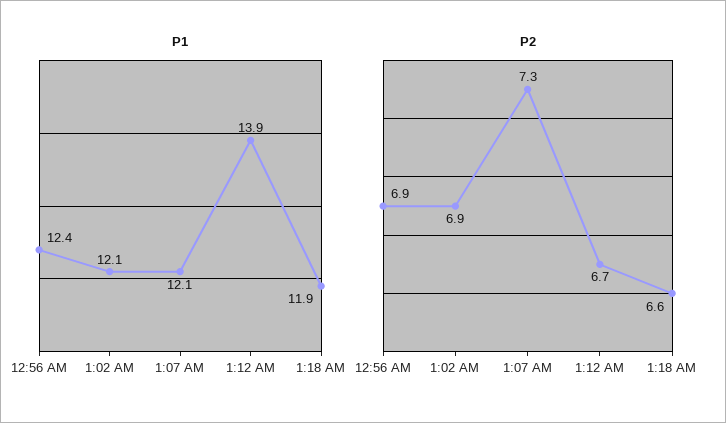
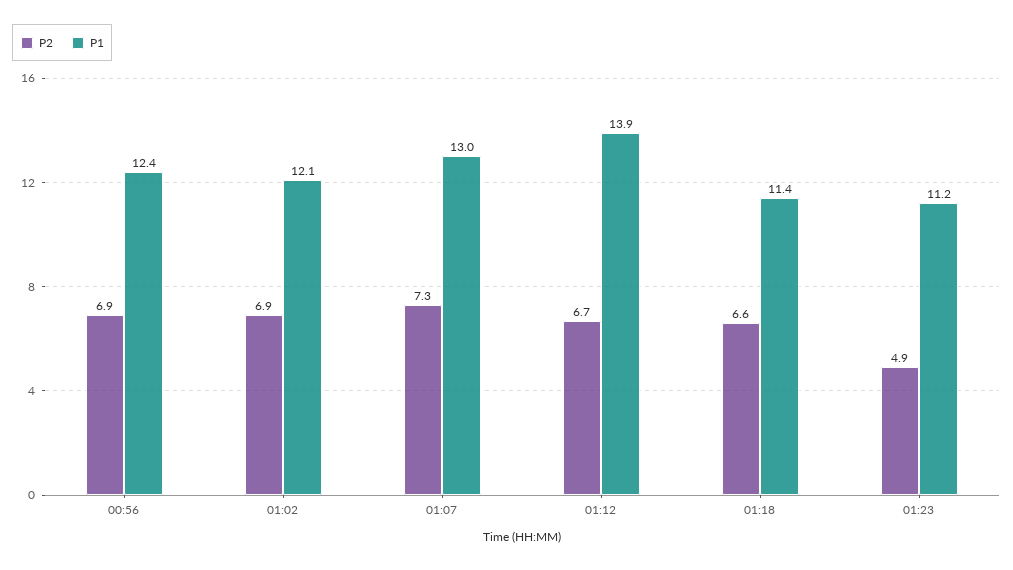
P1, 1:07 AM: 12.1 -> 13
P1, 1:18 AM: 11.9 -> 11.4
P2, 01:23: none -> 4.9
P1, 01:23: none -> 11.2

